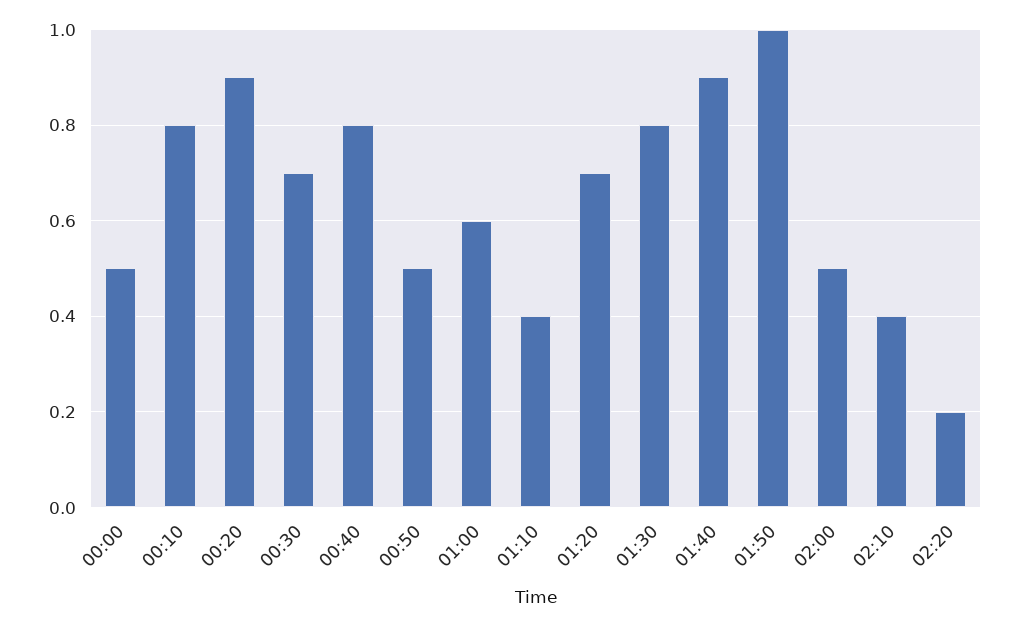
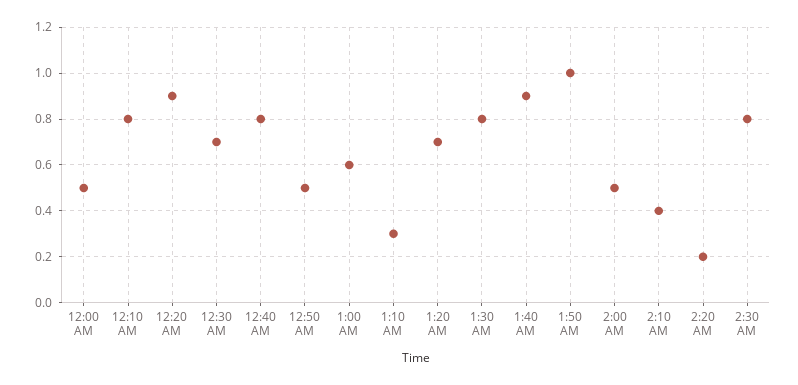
01:10: 0.4 -> 0.3
2:30 AM: none -> 0.8

